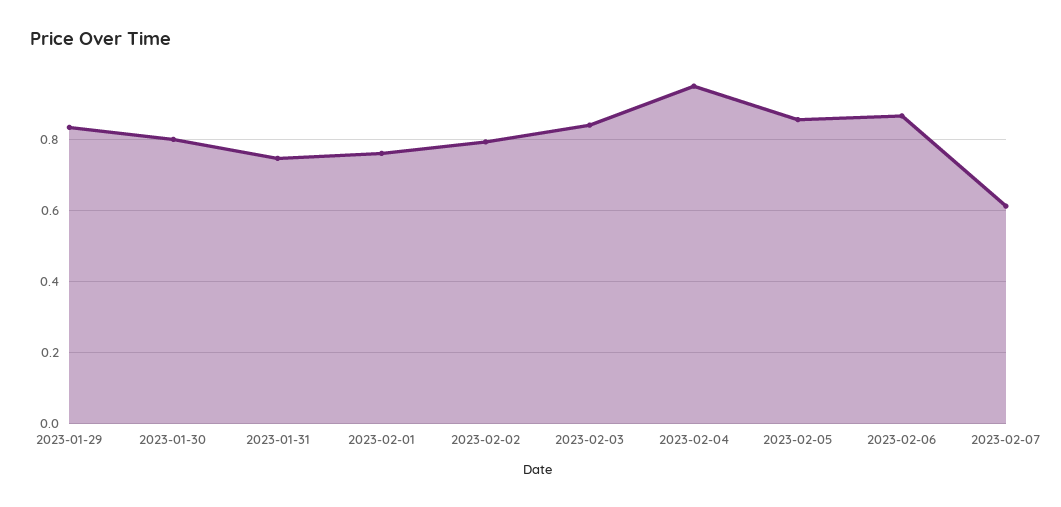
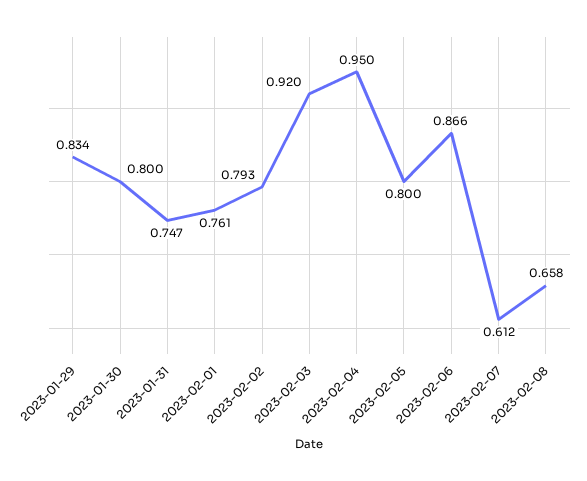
2023-02-03: 0.84 -> 0.92
2023-02-05: 0.86 -> 0.8
2023-02-08: none -> 0.658

